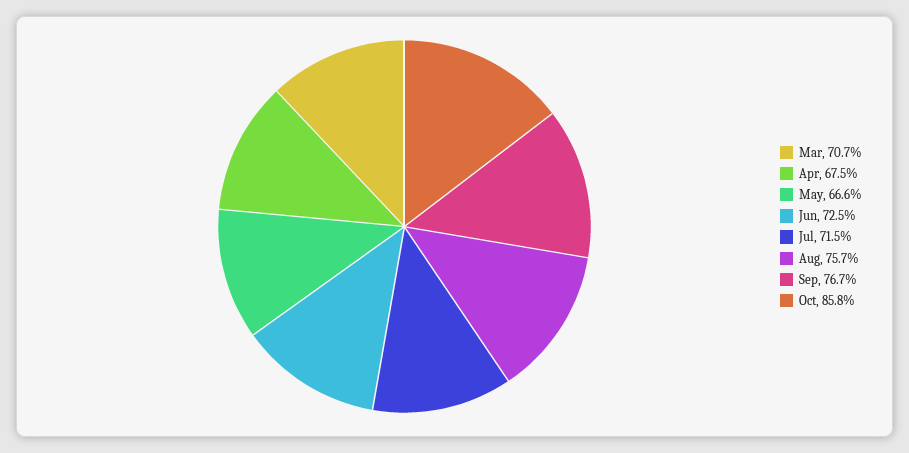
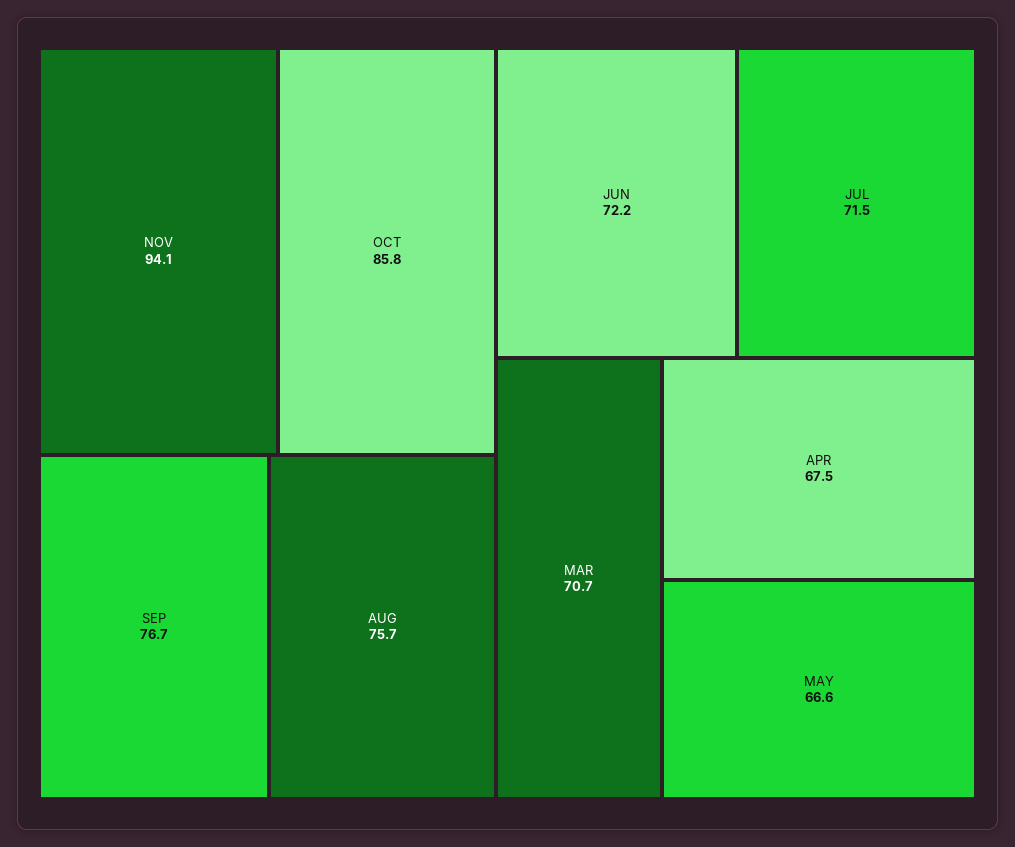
Jun: 72.5 -> 72.2
NOV: none -> 94.1

